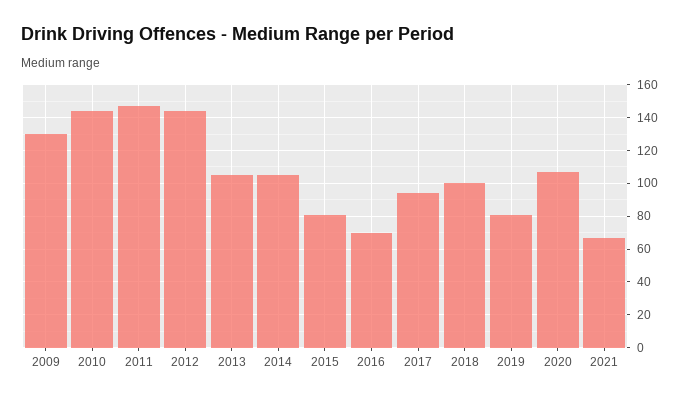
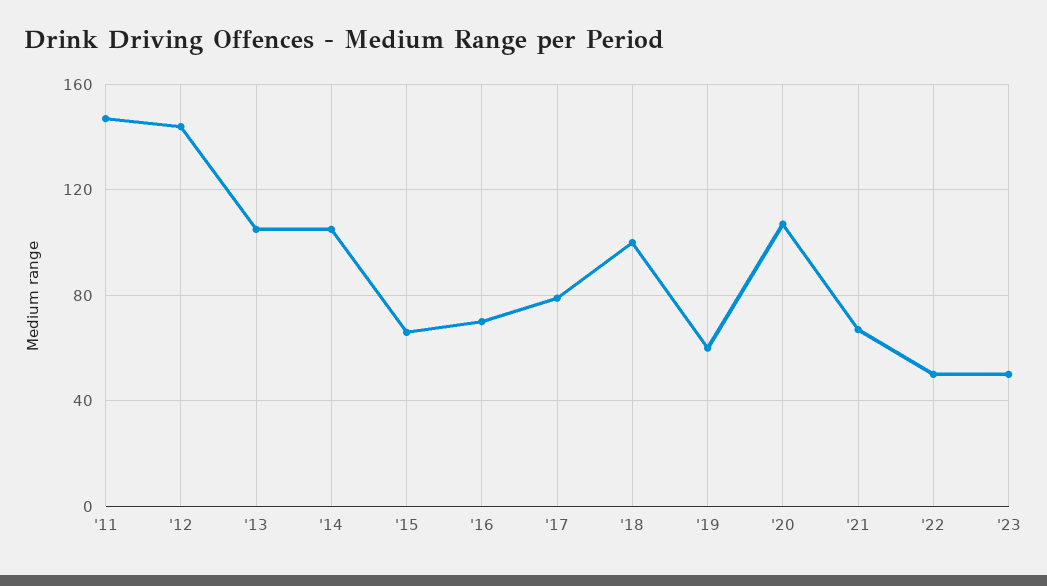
2009: 130 -> none
2010: 145 -> none
2015: 80 -> 65
2017: 95 -> 80
2019: 80 -> 60
'22: none -> 50
'23: none -> 50

